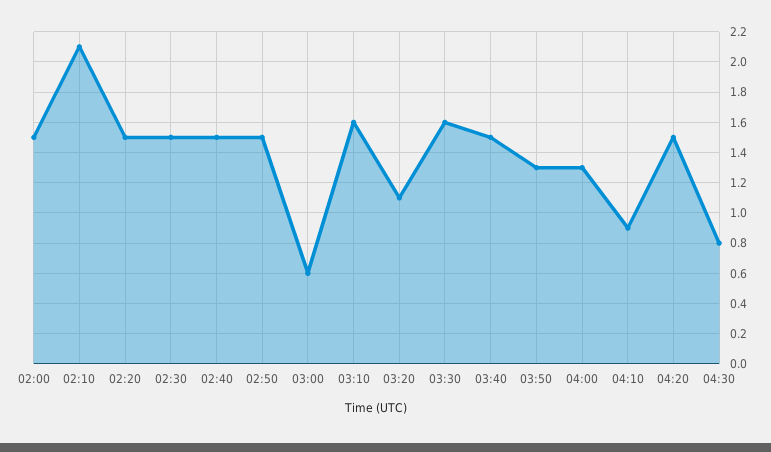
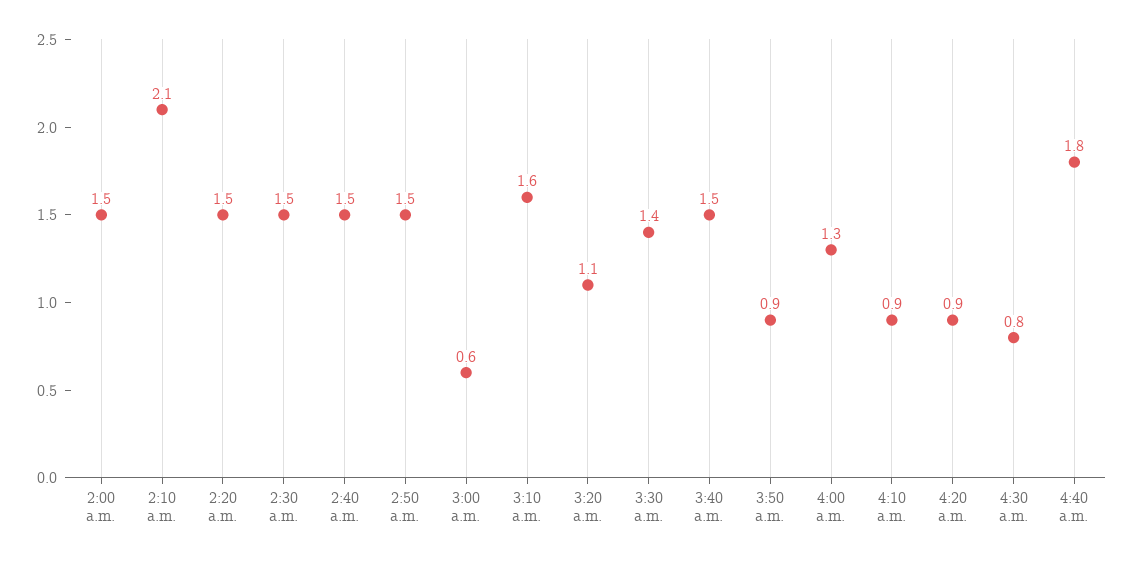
03:30: 1.6 -> 1.4
03:50: 1.3 -> 0.9
04:20: 1.5 -> 0.9
4:40 a.m.: none -> 1.8

